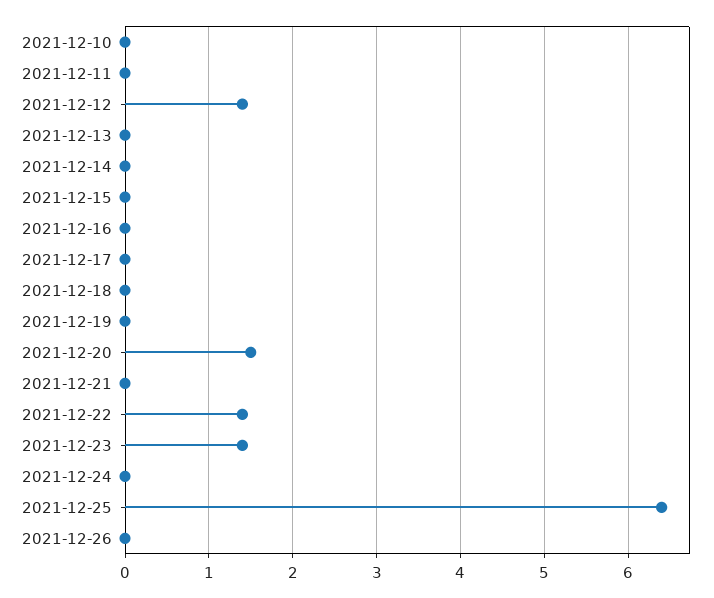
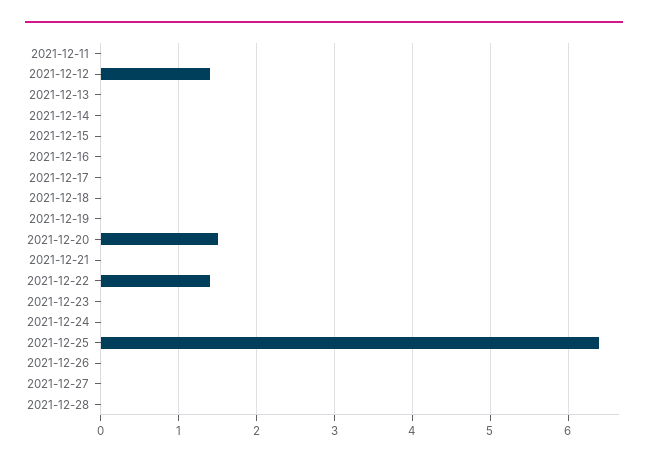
2021-12-10: 0 -> none
2021-12-23: 1.4 -> 0
2021-12-27: none -> 0
2021-12-28: none -> 0

